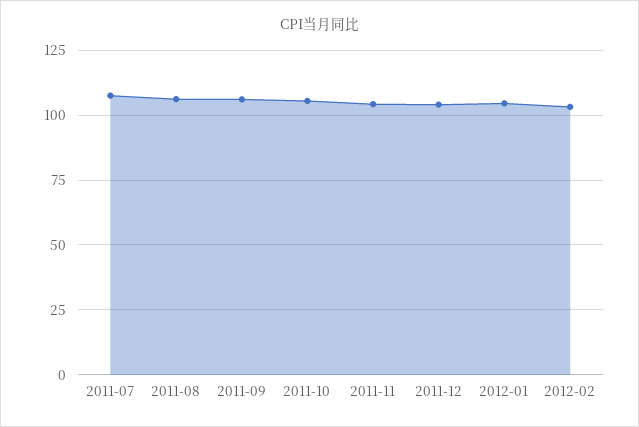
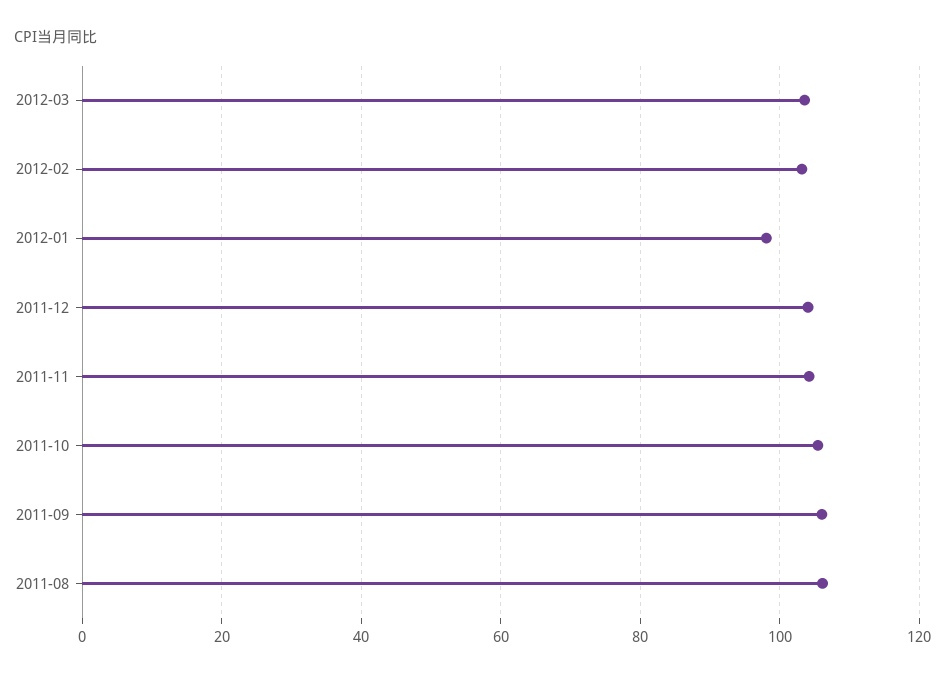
2011-07: 107.5 -> none
2012-01: 105 -> 98
2012-03: none -> 104

